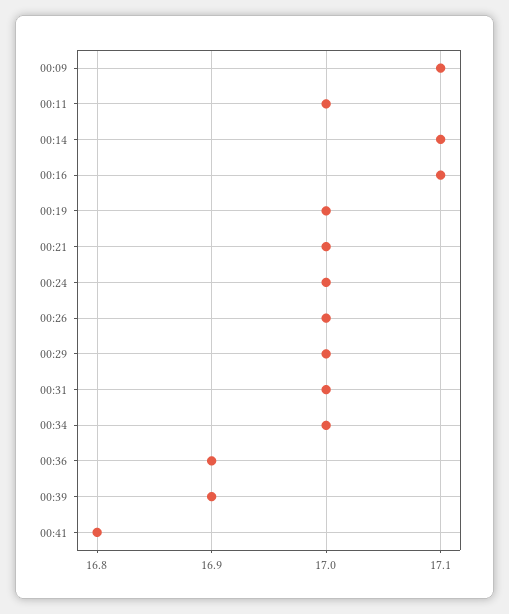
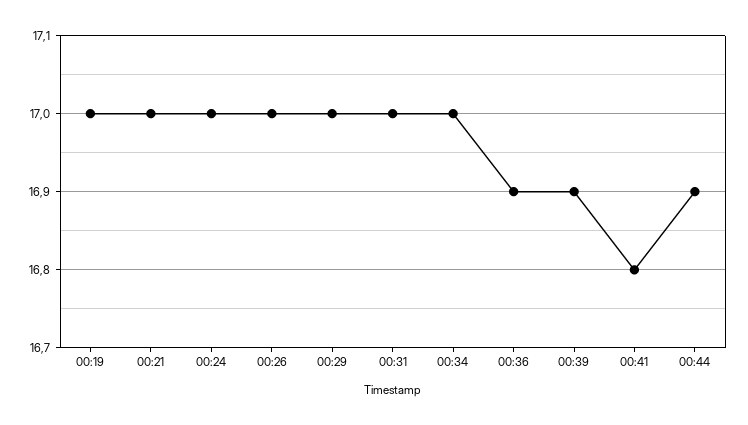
00:09: 17.1 -> none
00:11: 17 -> none
00:14: 17.1 -> none
00:16: 17.1 -> none
00:44: none -> 16.9

